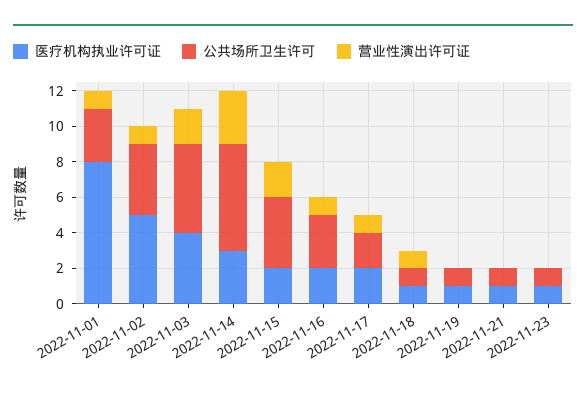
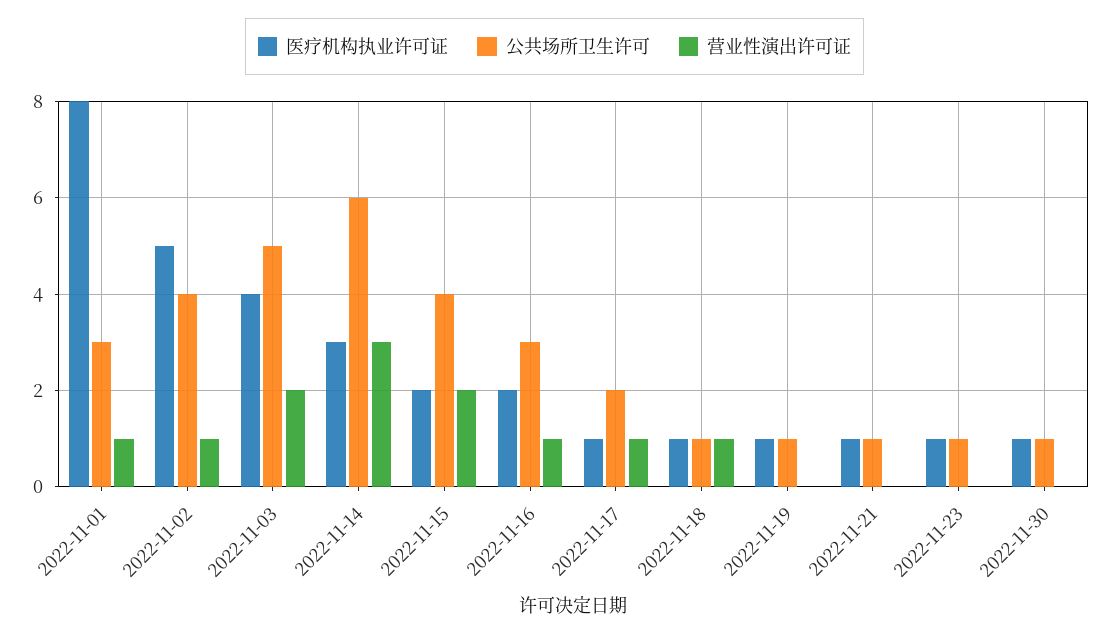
医疗机构执业许可证, 2022-11-17: 2 -> 1
医疗机构执业许可证, 2022-11-30: none -> 1
公共场所卫生许可, 2022-11-30: none -> 1
营业性演出许可证, 2022-11-30: none -> 0

